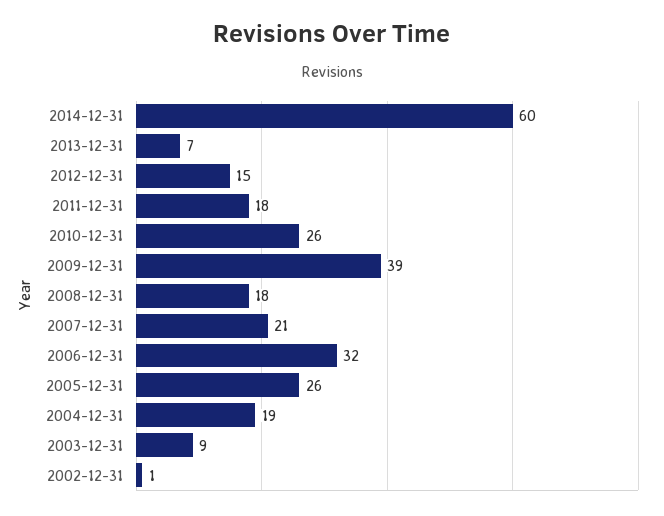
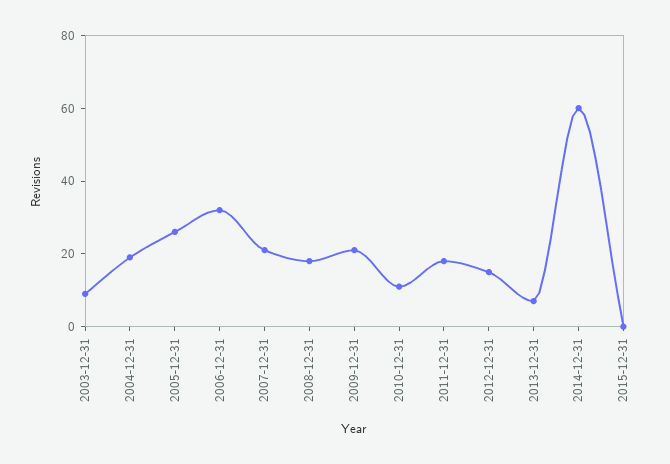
2010-12-31: 26 -> 10
2009-12-31: 39 -> 20
2002-12-31: 1 -> none
2015-12-31: none -> 0

